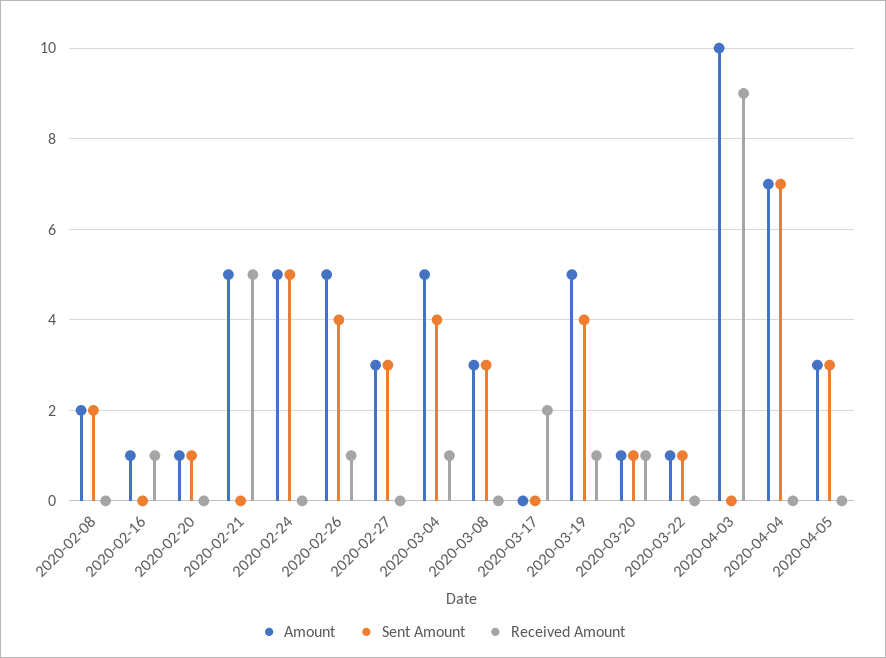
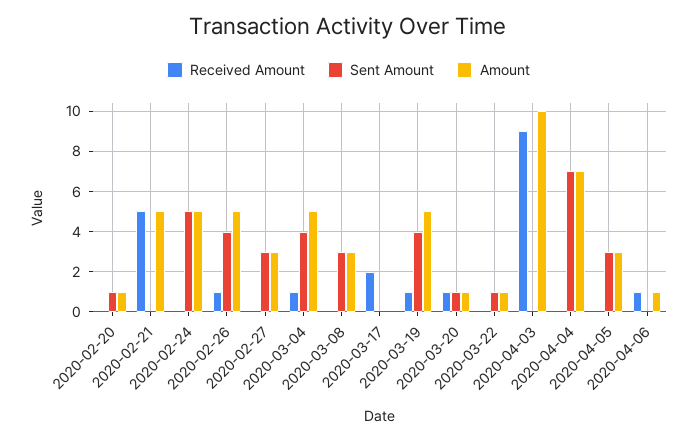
Amount, 2020-02-08: 2 -> none
Sent Amount, 2020-02-08: 2 -> none
Received Amount, 2020-02-08: 0 -> none
Amount, 2020-02-16: 1 -> none
Sent Amount, 2020-02-16: 0 -> none
Received Amount, 2020-02-16: 1 -> none
Received Amount, 2020-04-06: none -> 1
Sent Amount, 2020-04-06: none -> 0
Amount, 2020-04-06: none -> 1

